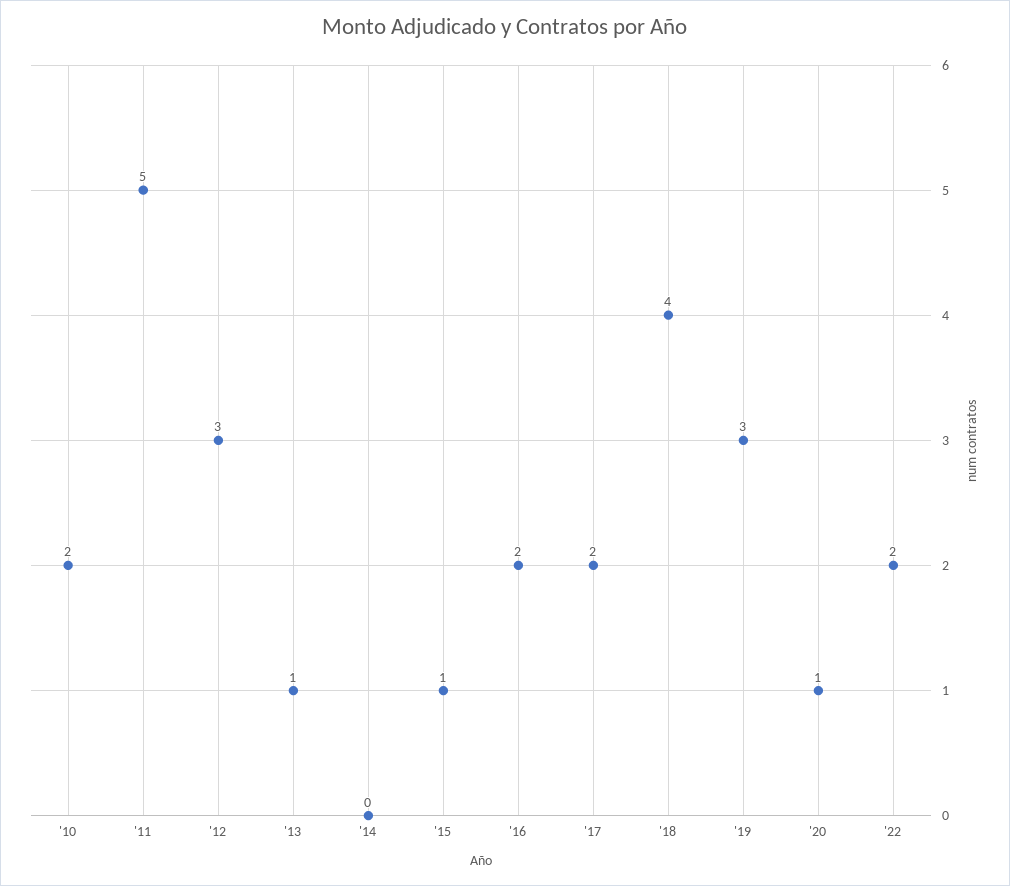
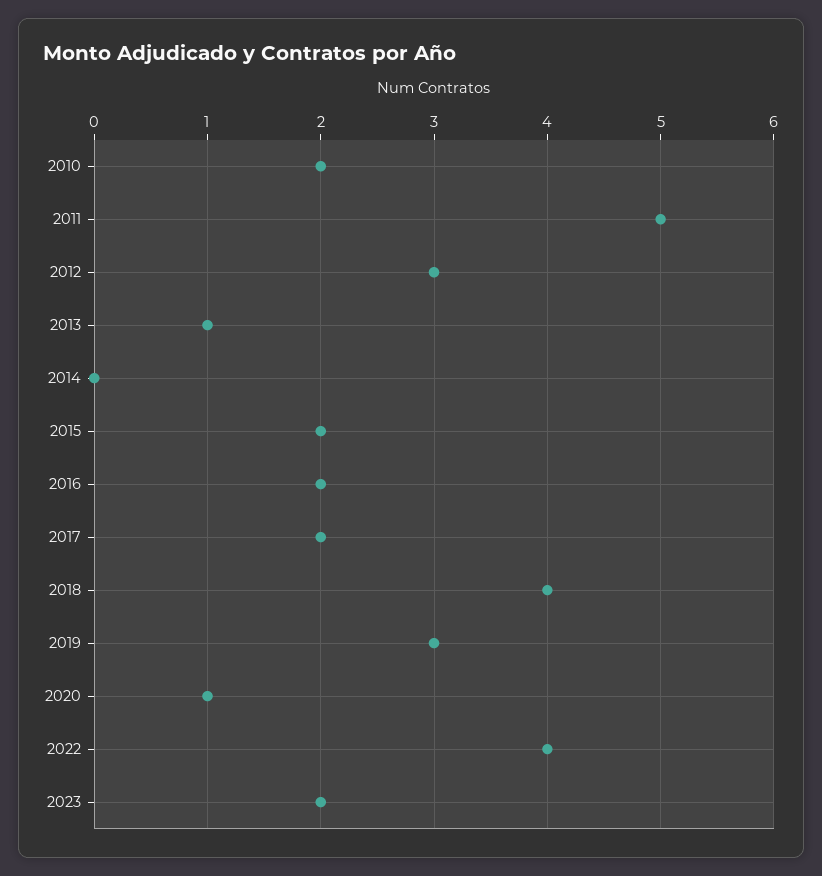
'15: 1 -> 2
'22: 2 -> 4
2023: none -> 2

